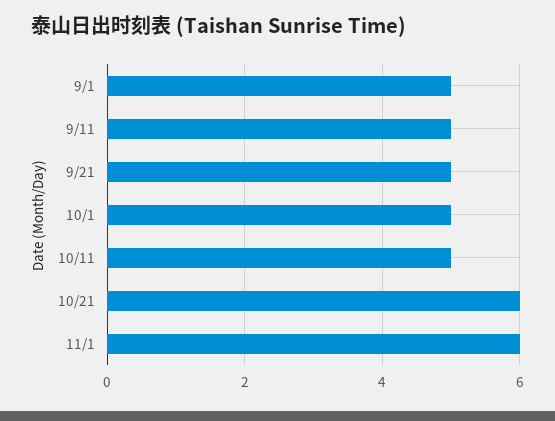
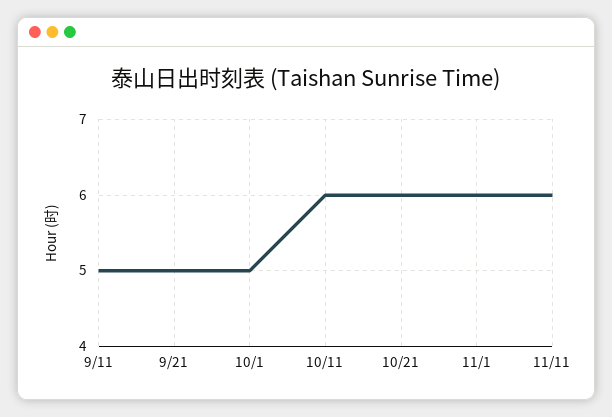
9/1: 5 -> none
10/11: 5 -> 6
11/11: none -> 6

